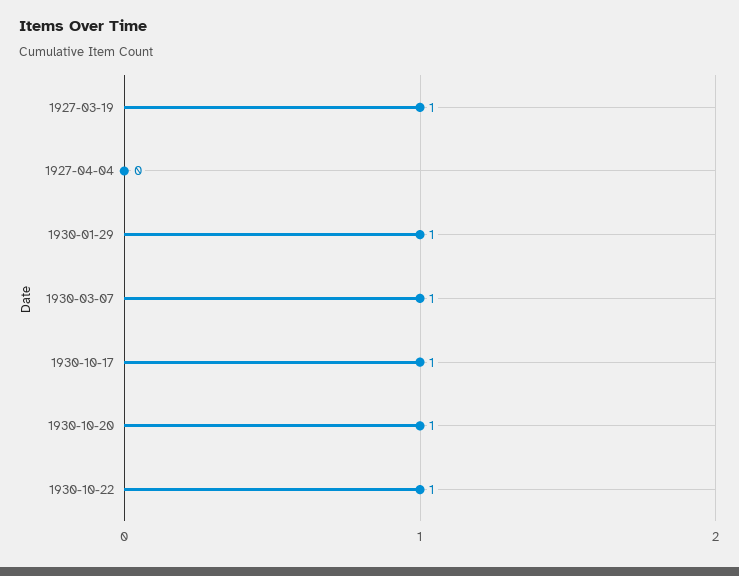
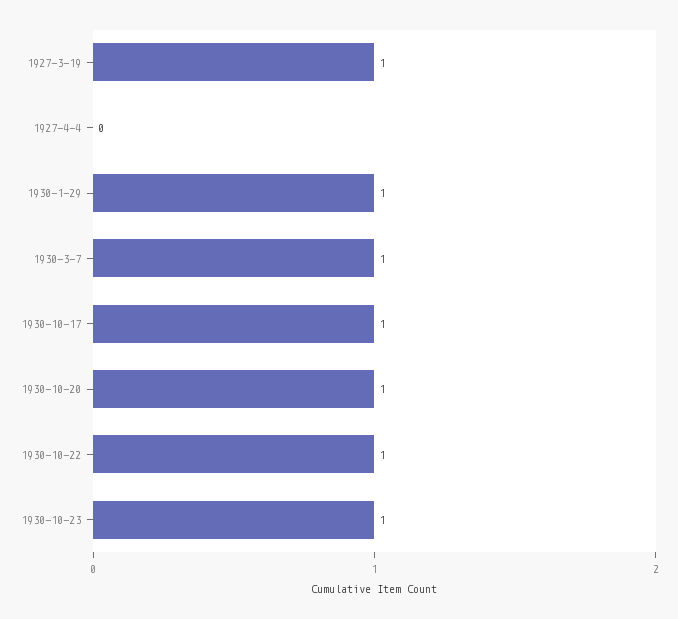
1930-10-23: none -> 1

